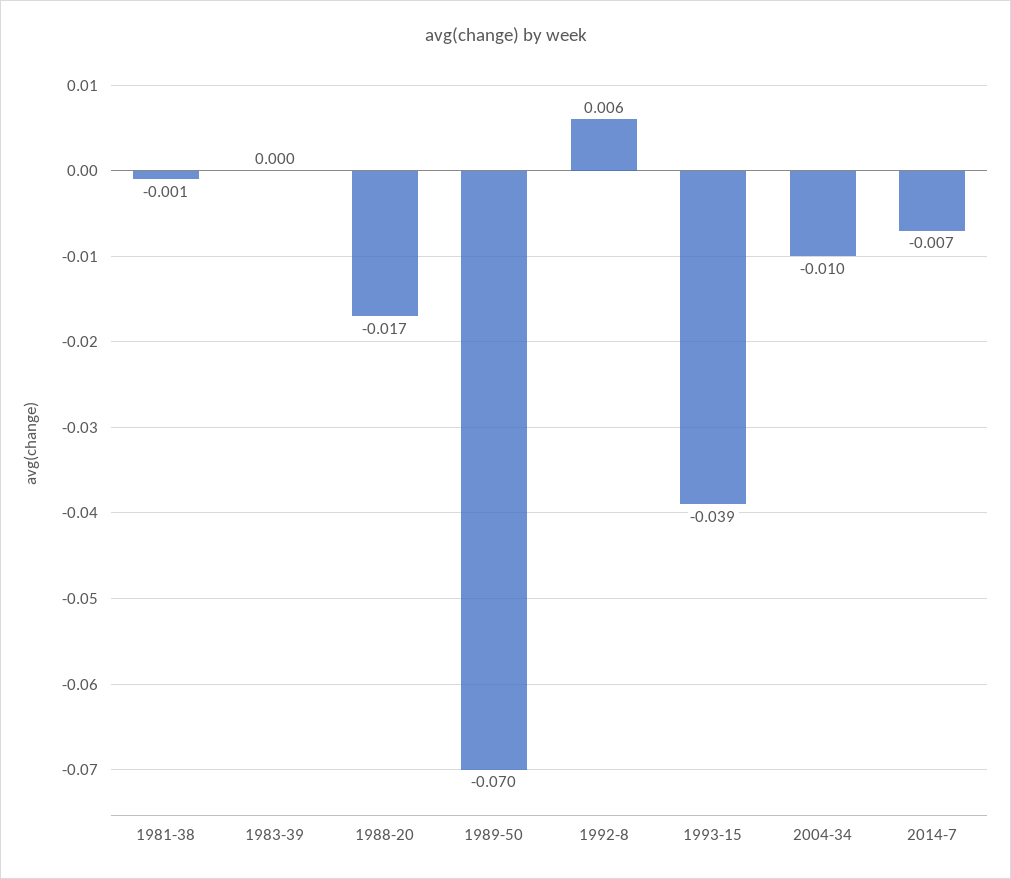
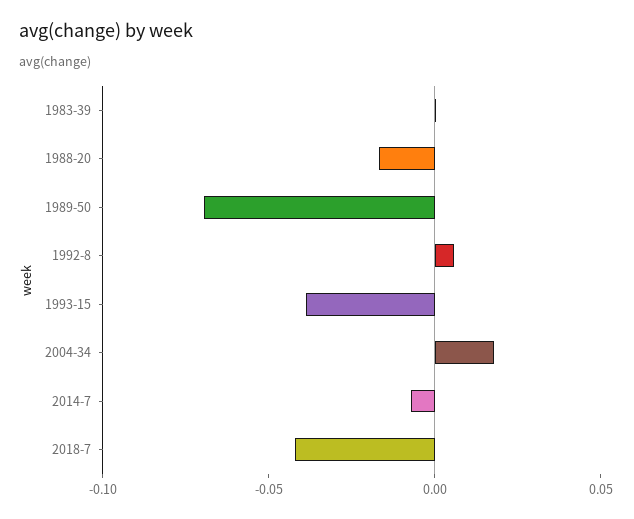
1981-38: -0.001 -> none
2004-34: -0.01 -> 0.02
2018-7: none -> -0.04

